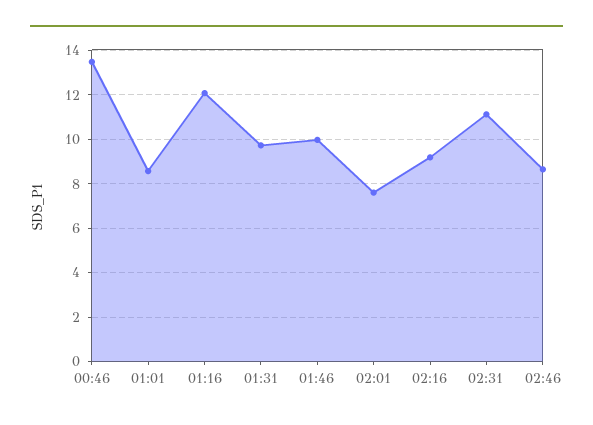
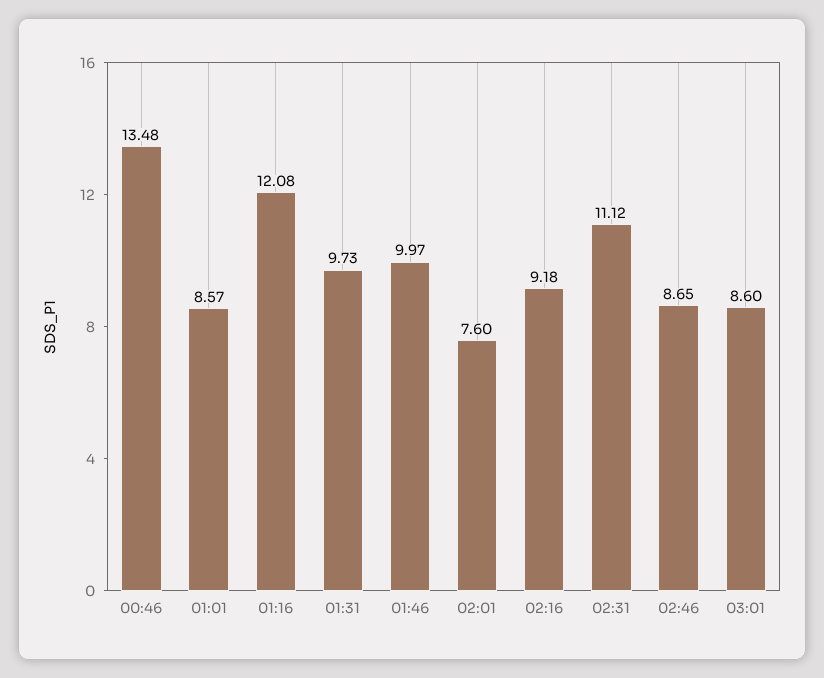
03:01: none -> 8.6

